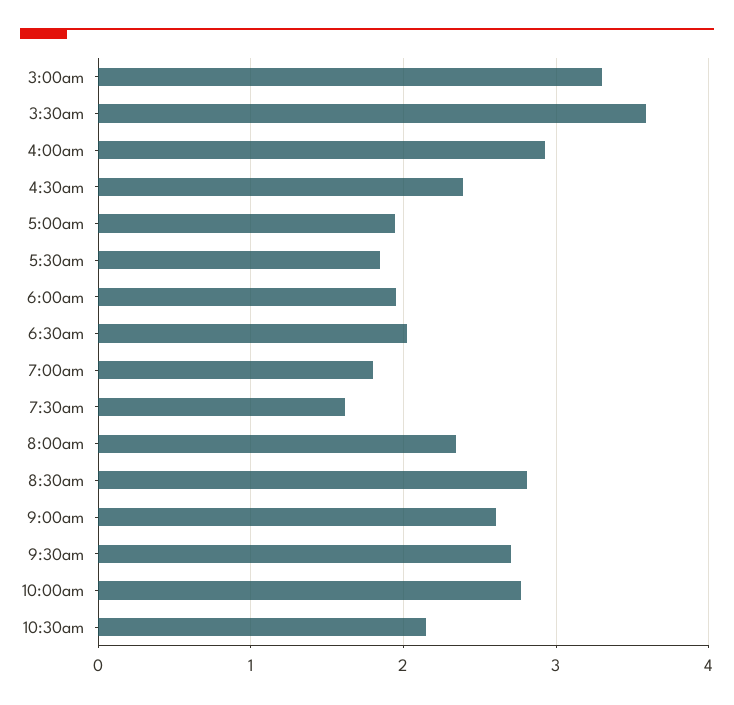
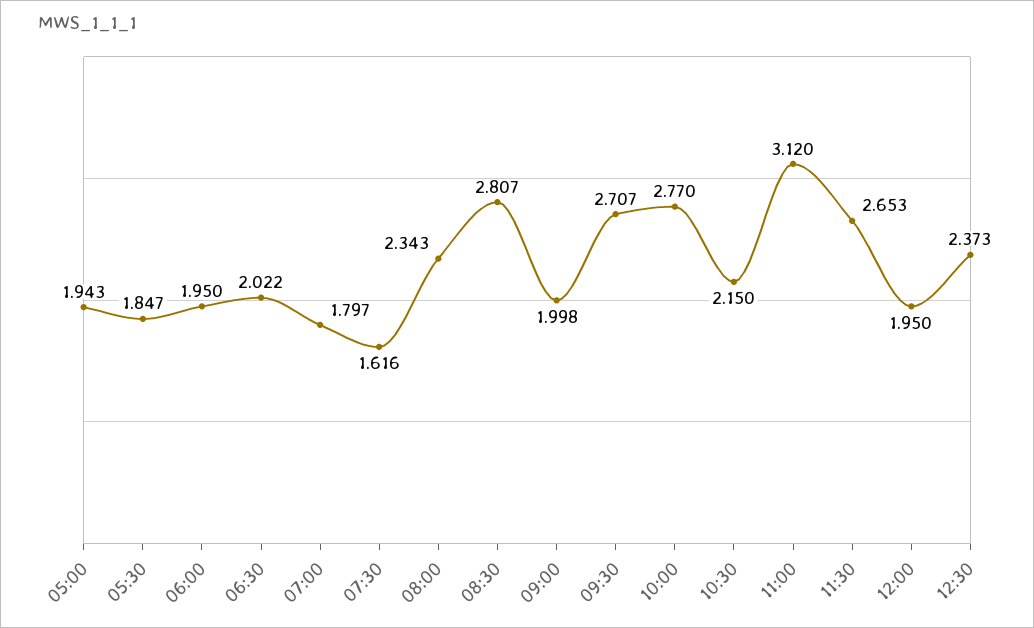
3:00am: 3.3 -> none
3:30am: 3.6 -> none
4:00am: 2.9 -> none
4:30am: 2.4 -> none
9:00am: 2.6 -> 1.998
11:00: none -> 3.12
11:30: none -> 2.653
12:00: none -> 1.95
12:30: none -> 2.373

